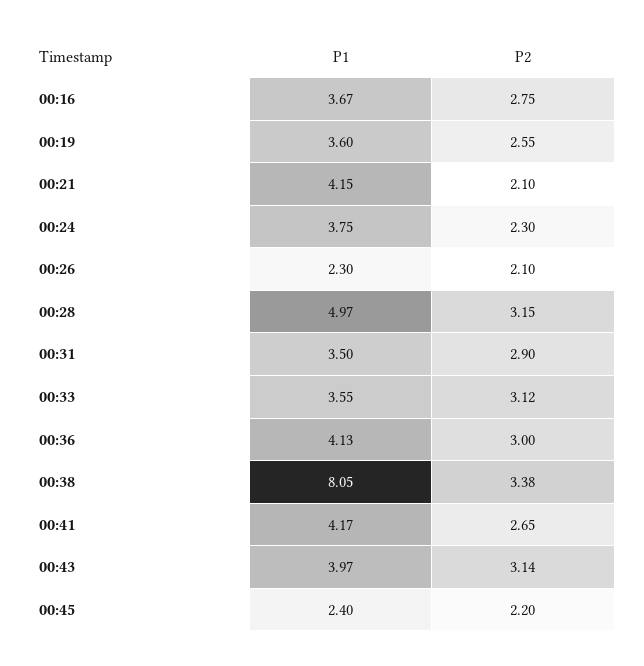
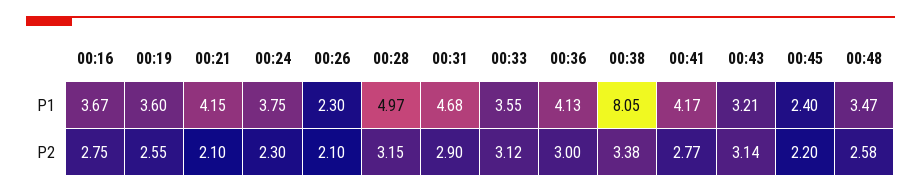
P1, 00:31: 3.5 -> 4.68
P2, 00:41: 2.65 -> 2.77
P1, 00:43: 3.97 -> 3.21
P1, 00:48: none -> 3.47
P2, 00:48: none -> 2.58

